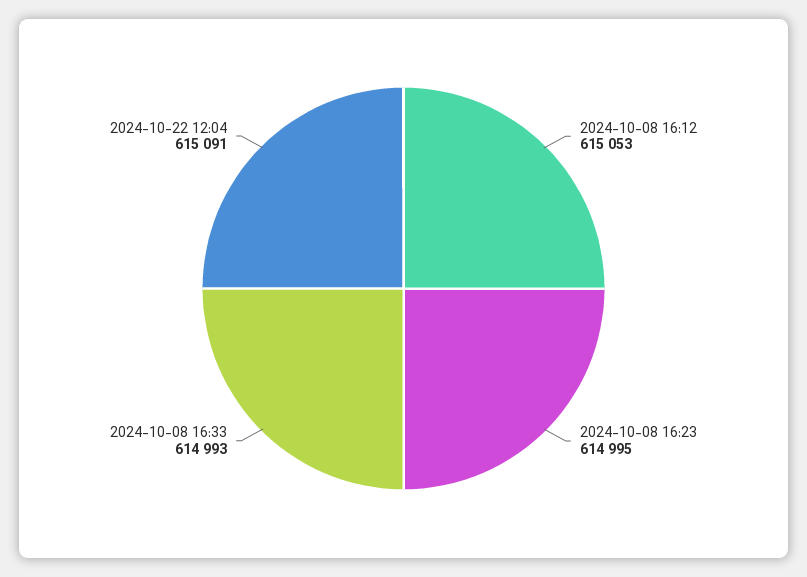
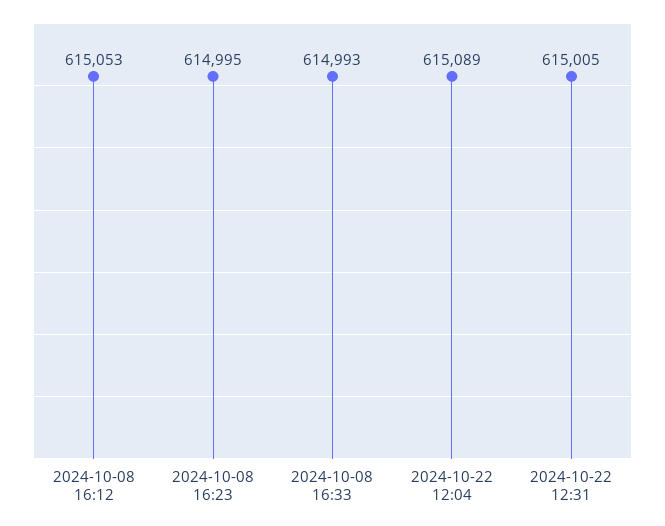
2024-10-22 12:04: 615091 -> 615089
2024-10-22 12:31: none -> 615005

